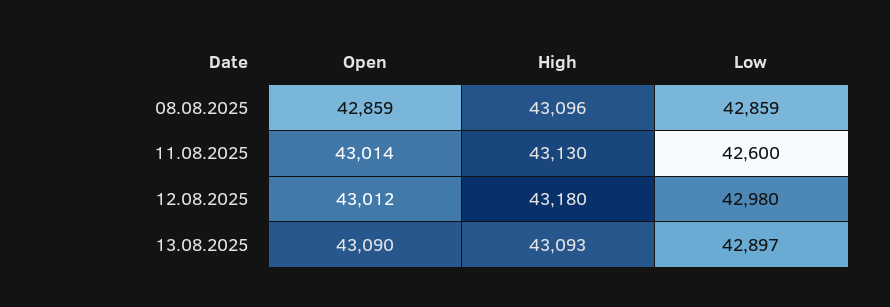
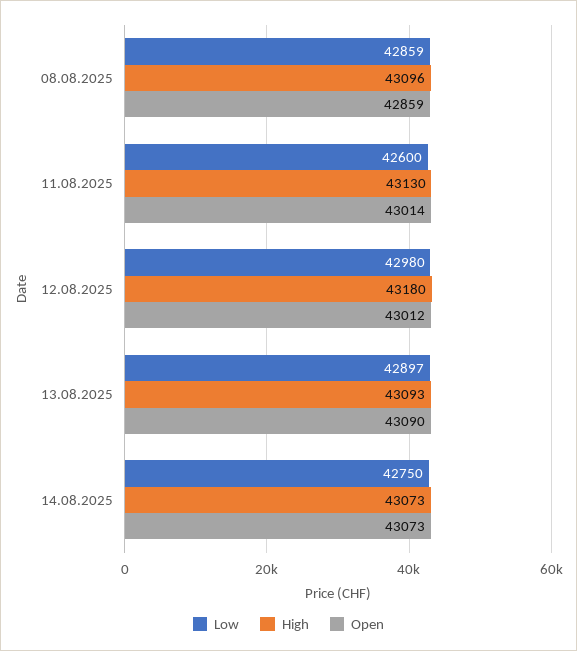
Low, 14.08.2025: none -> 42750
High, 14.08.2025: none -> 43073
Open, 14.08.2025: none -> 43073

